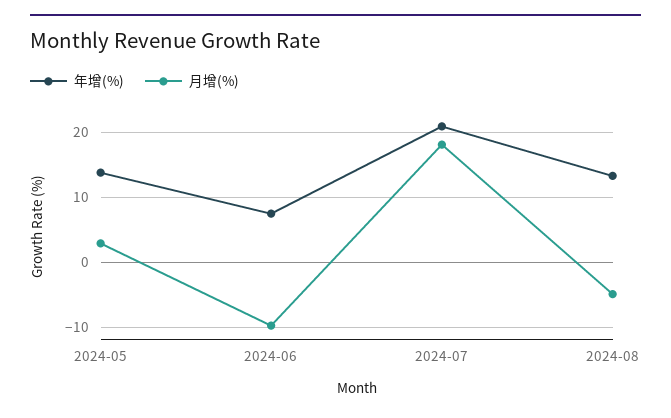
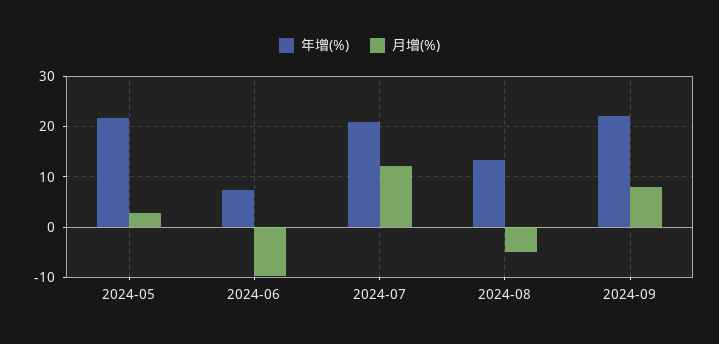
年增(%), 2024-05: 14 -> 22
月增(%), 2024-07: 18 -> 12
年增(%), 2024-09: none -> 22
月增(%), 2024-09: none -> 8

